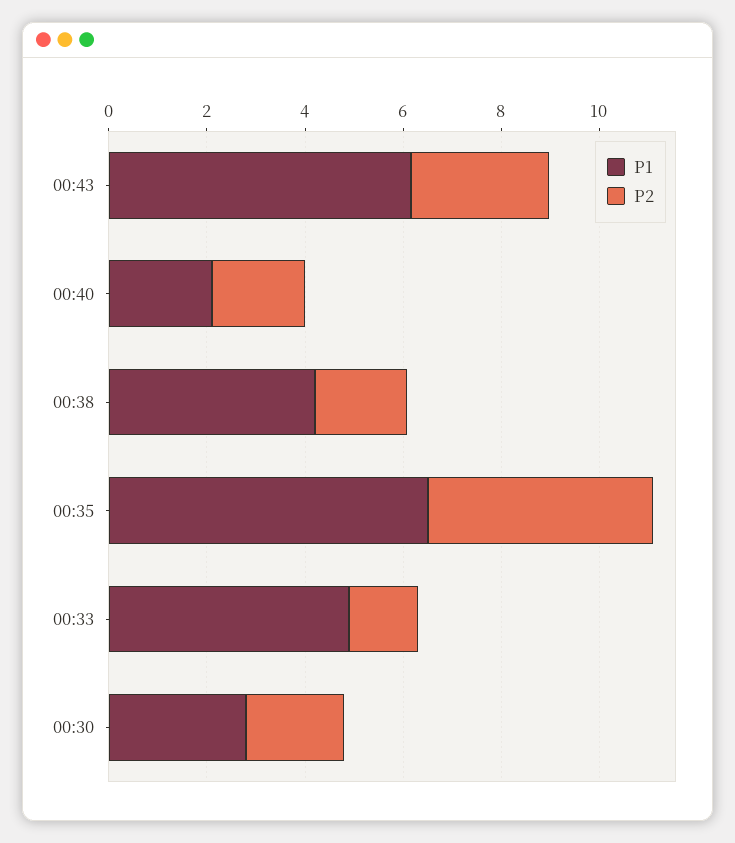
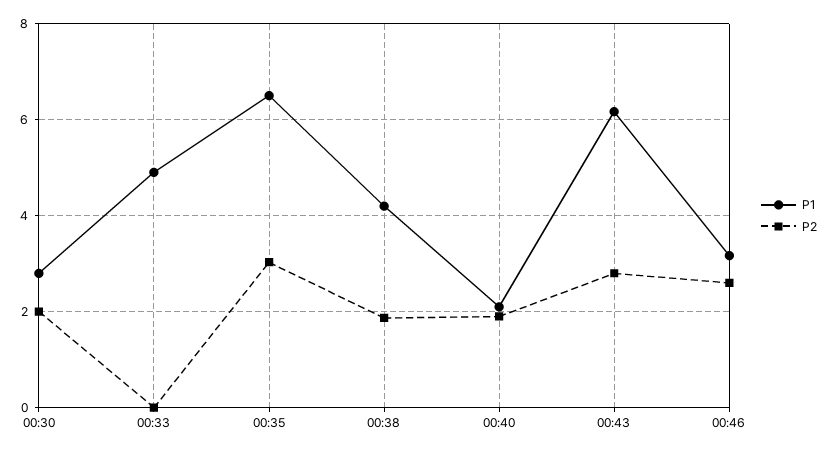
P2, 00:35: 4.5 -> 3
P2, 00:33: 1.5 -> 0
P1, 00:46: none -> 3.2
P2, 00:46: none -> 2.6

